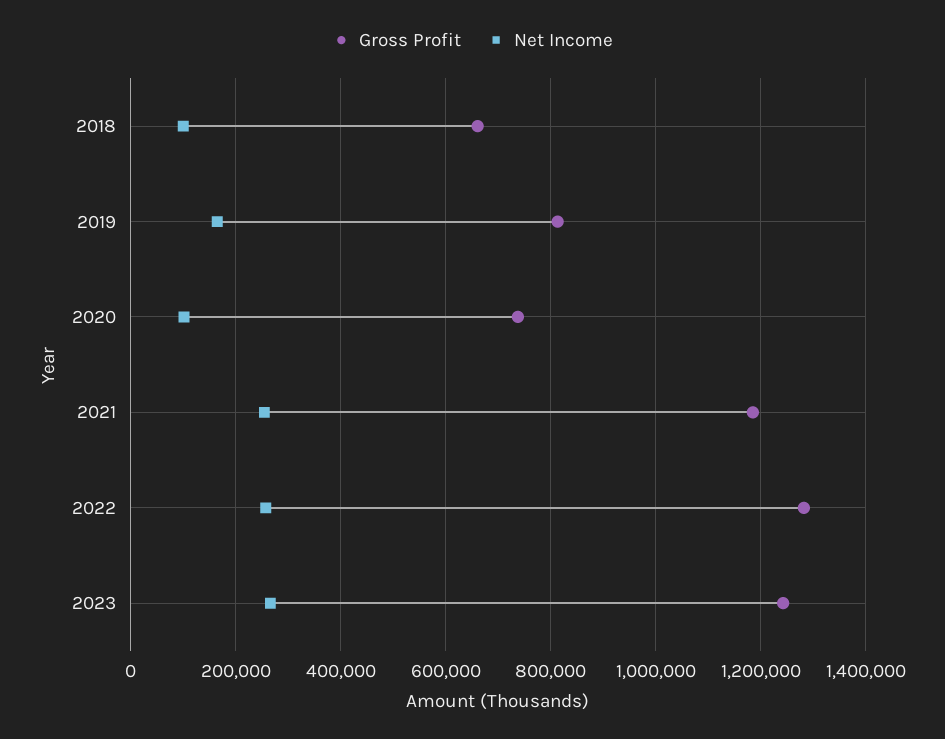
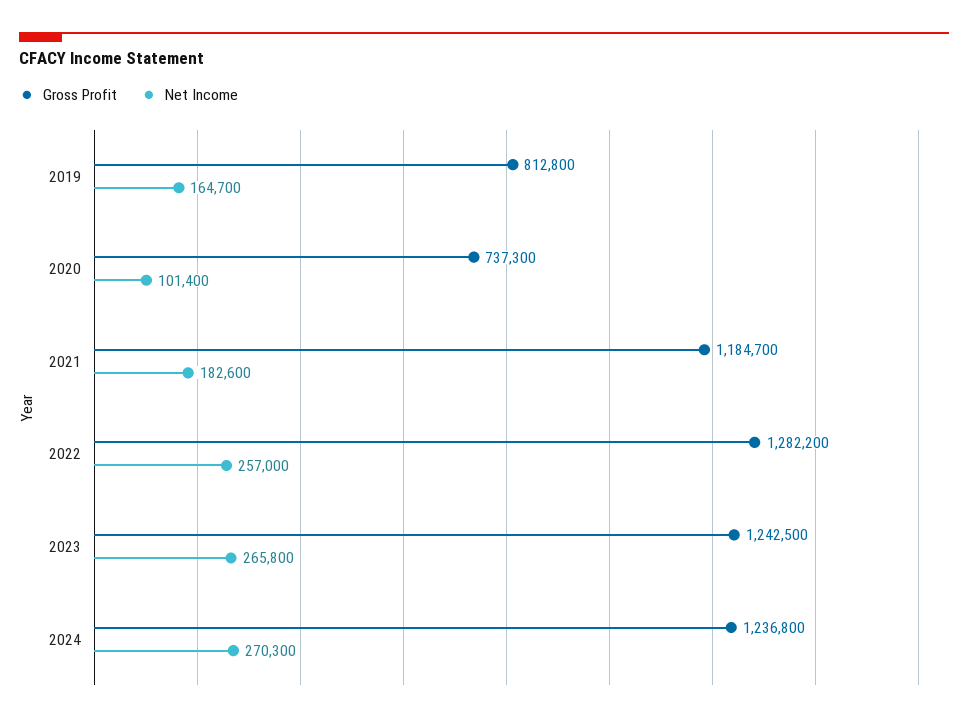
Gross Profit, 2018: 660000 -> none
Net Income, 2018: 100000 -> none
Net Income, 2021: 260000 -> 182600
Gross Profit, 2024: none -> 1236800
Net Income, 2024: none -> 270300

